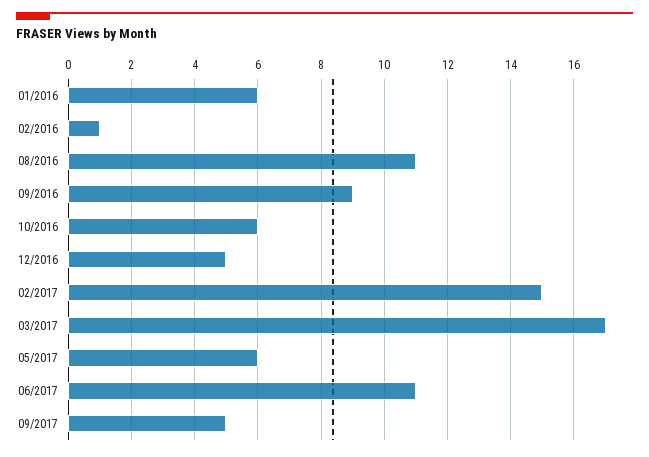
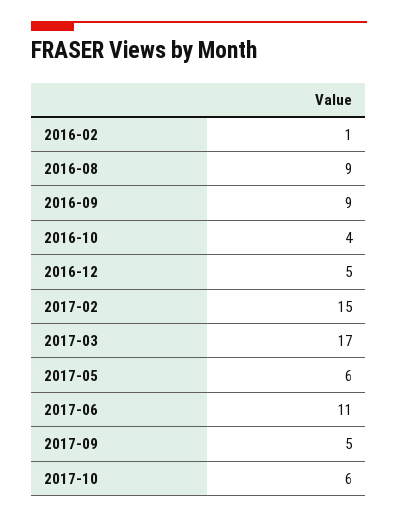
01/2016: 6 -> none
08/2016: 11 -> 9
10/2016: 6 -> 4
2017-10: none -> 6

